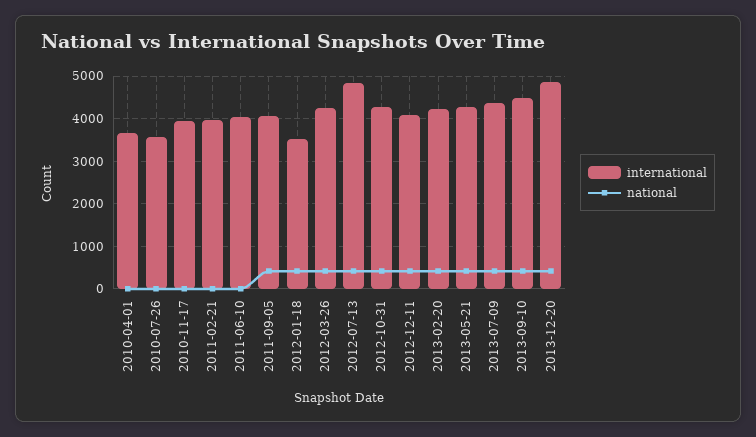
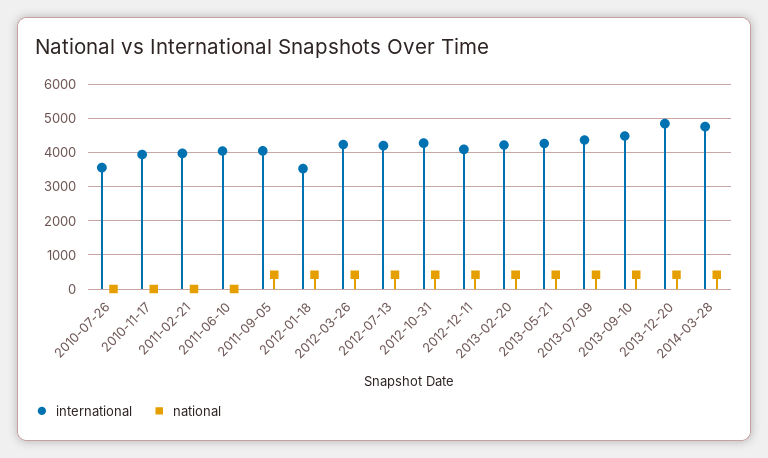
international, 2010-04-01: 3600 -> none
national, 2010-04-01: 0 -> none
international, 2012-07-13: 4800 -> 4200
international, 2014-03-28: none -> 4800
national, 2014-03-28: none -> 400

